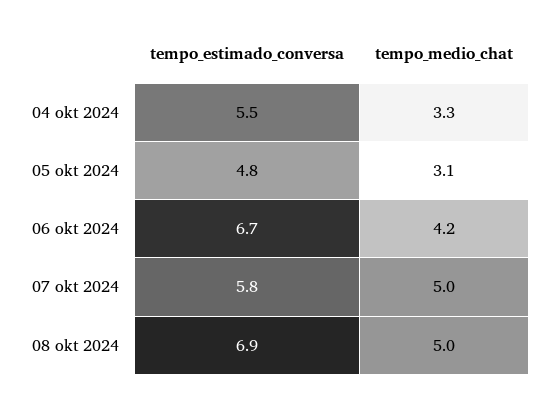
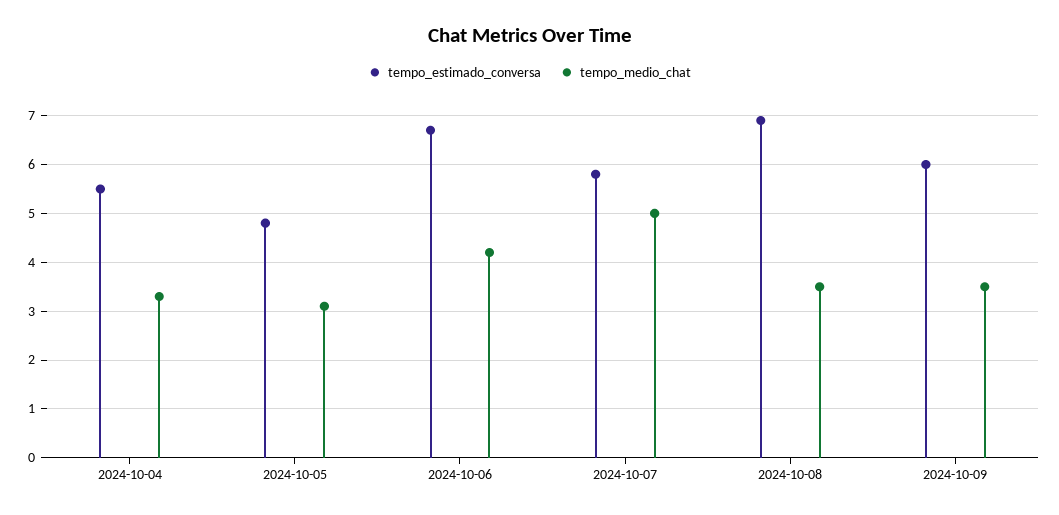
tempo_medio_chat, 08 okt 2024: 5 -> 3.5
tempo_estimado_conversa, 2024-10-09: none -> 6
tempo_medio_chat, 2024-10-09: none -> 3.5

